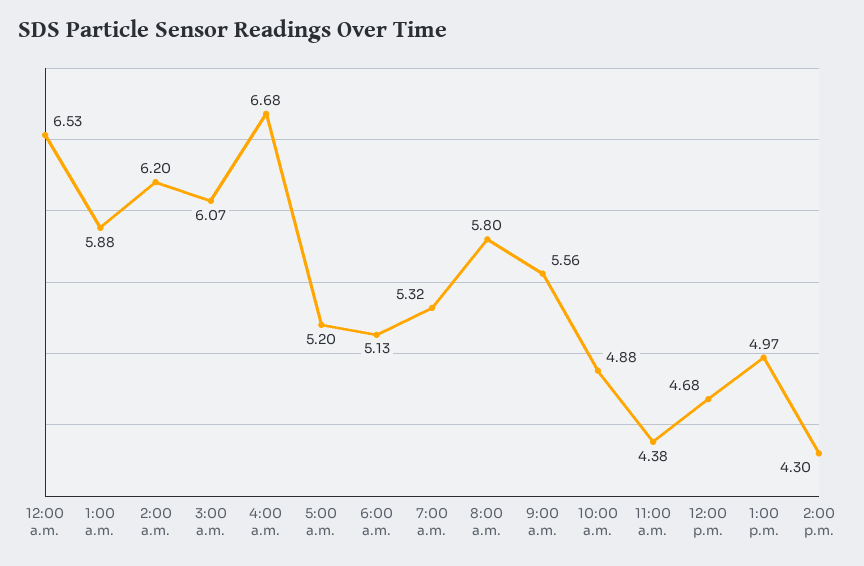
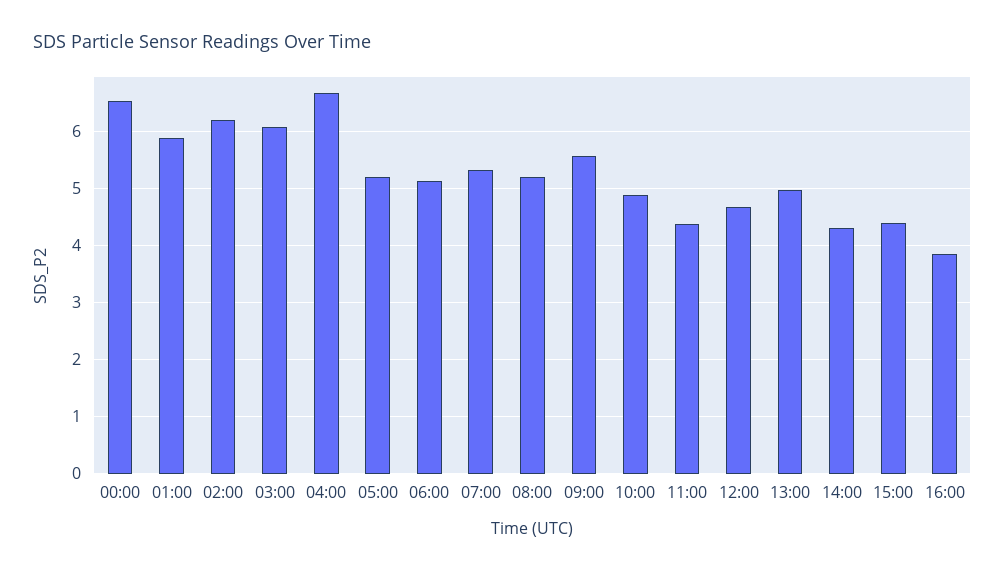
8:00 a.m.: 5.8 -> 5.2
15:00: none -> 4.4
16:00: none -> 3.8

